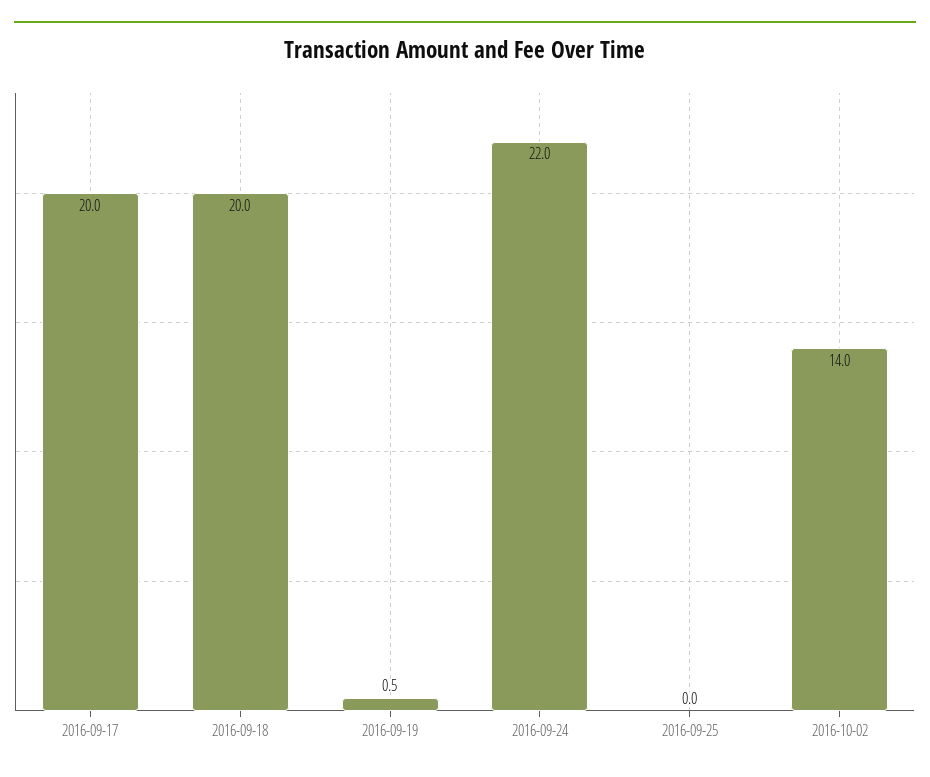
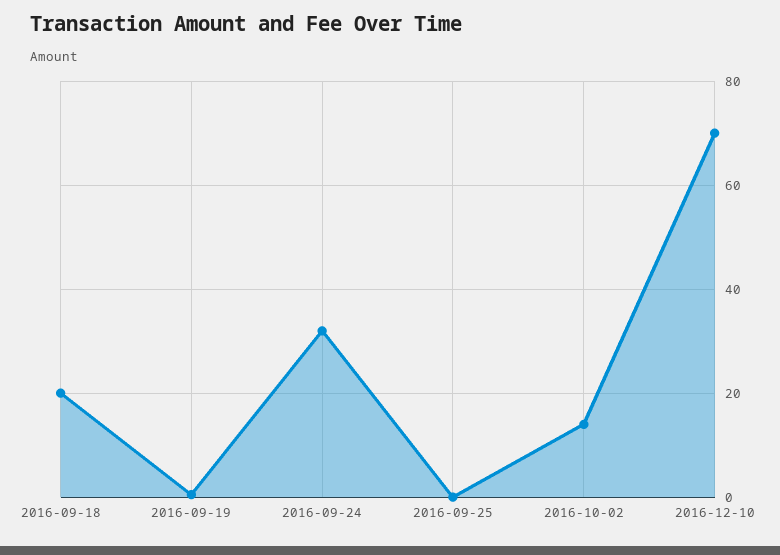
2016-09-17: 20 -> none
2016-09-24: 22 -> 32
2016-12-10: none -> 70

